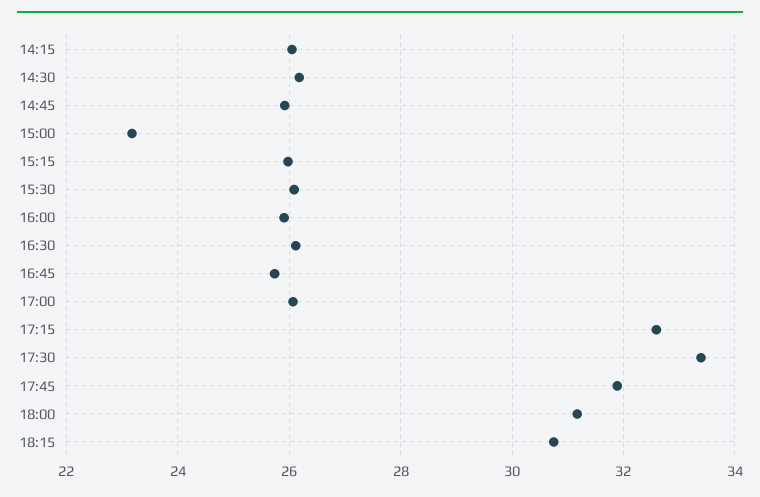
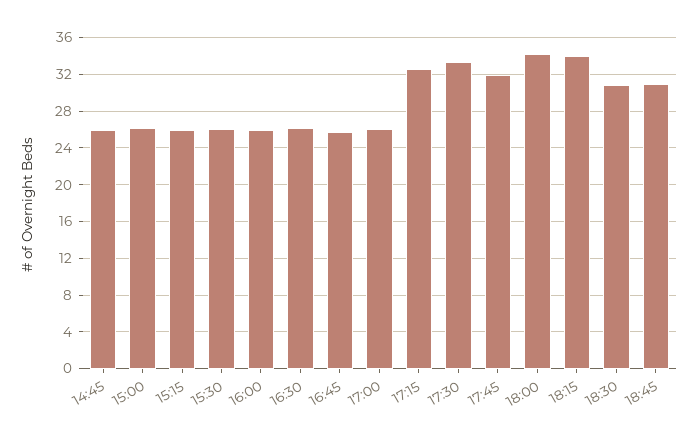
14:15: 26 -> none
14:30: 26.2 -> none
15:00: 23.2 -> 26
18:00: 31.2 -> 34
18:15: 30.8 -> 34
18:30: none -> 31
18:45: none -> 31

